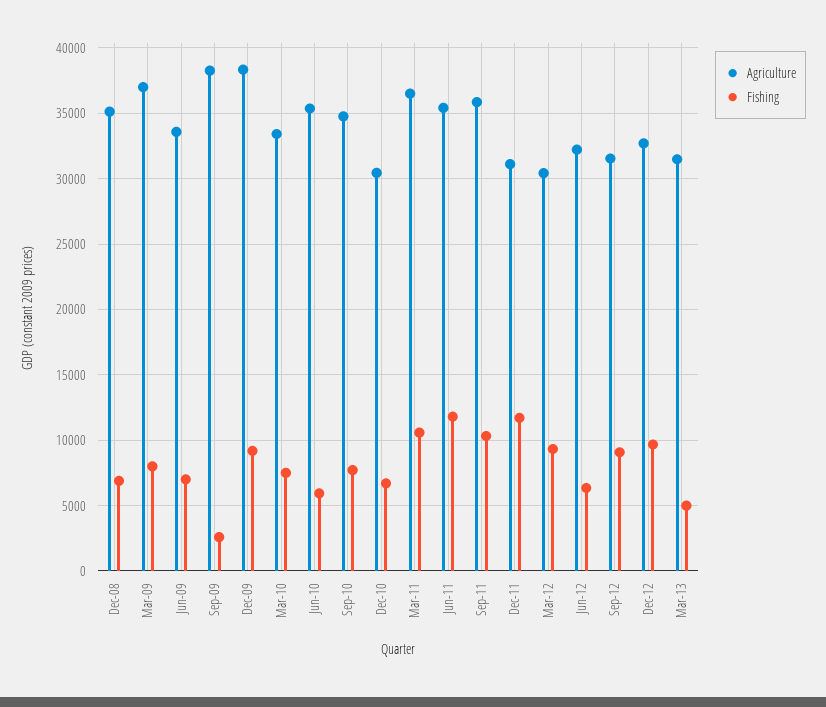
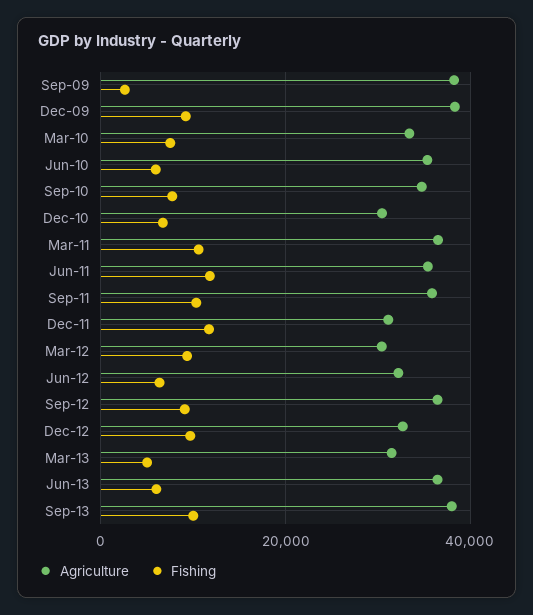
Agriculture, Dec-08: 35000 -> none
Fishing, Dec-08: 7000 -> none
Agriculture, Mar-09: 37000 -> none
Fishing, Mar-09: 8000 -> none
Agriculture, Jun-09: 33500 -> none
Fishing, Jun-09: 7000 -> none
Agriculture, Sep-12: 31500 -> 36000
Agriculture, Jun-13: none -> 36000
Fishing, Jun-13: none -> 6000
Agriculture, Sep-13: none -> 38000
Fishing, Sep-13: none -> 10000

